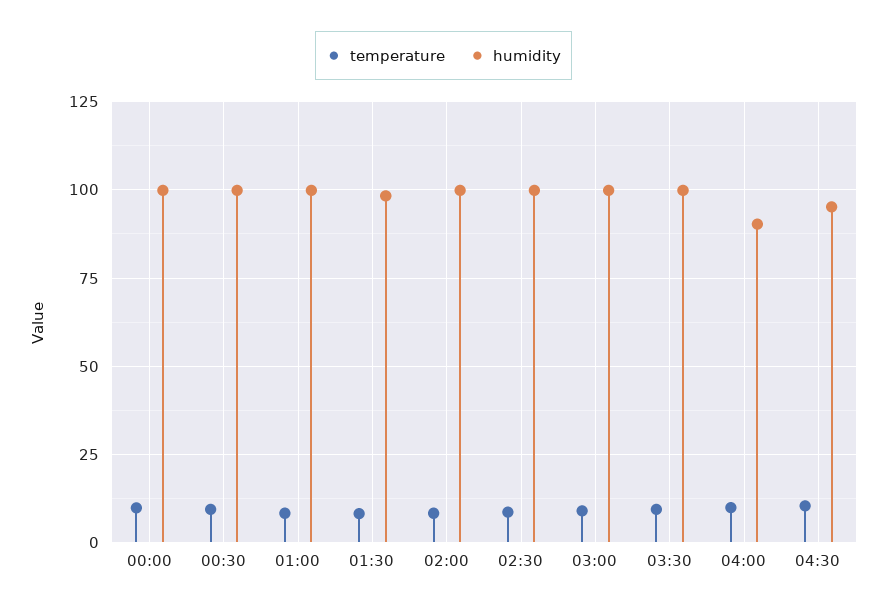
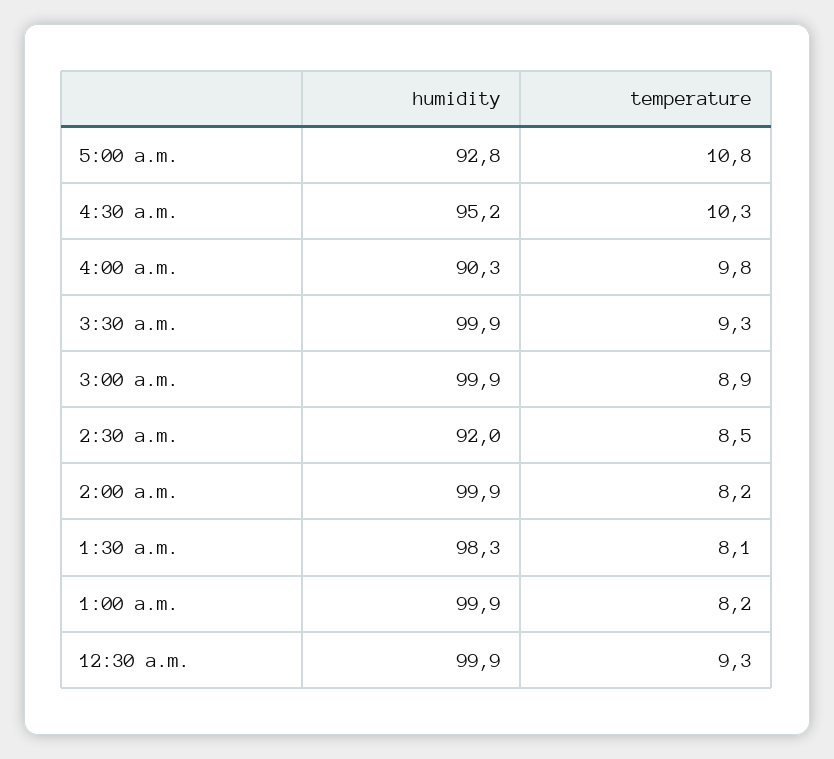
temperature, 00:00: 10 -> none
humidity, 00:00: 100 -> none
humidity, 02:30: 100 -> 92
humidity, 5:00 a.m.: none -> 92.8
temperature, 5:00 a.m.: none -> 10.8

